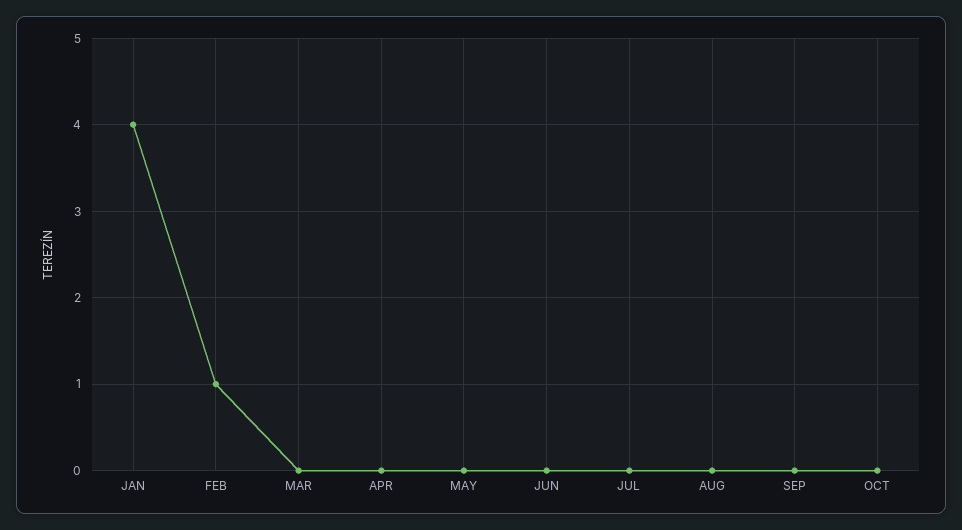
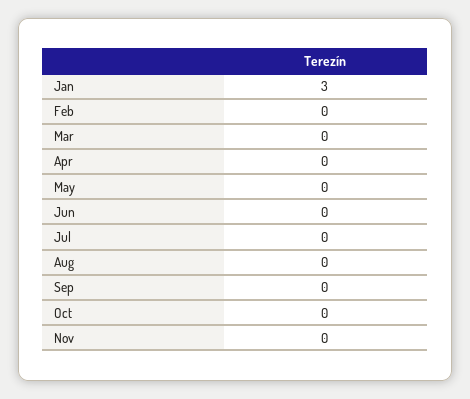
JAN: 4 -> 3
FEB: 1 -> 0
Nov: none -> 0

